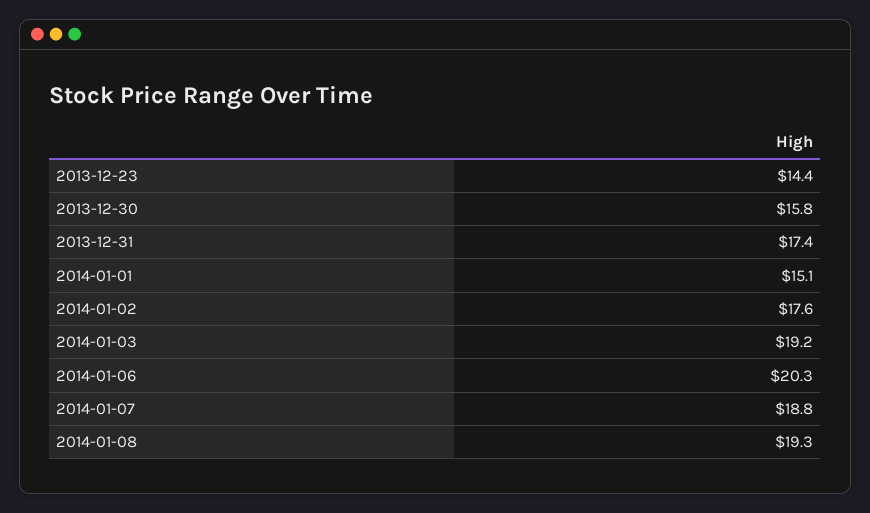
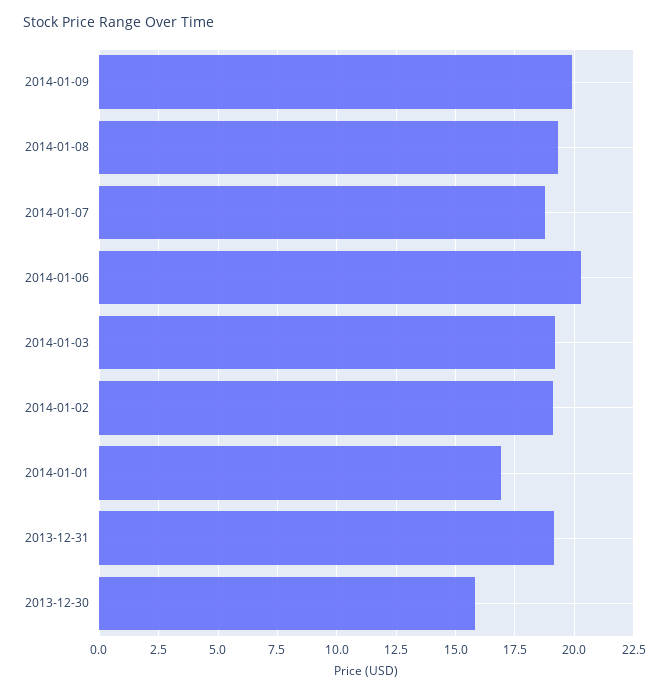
2013-12-23: 14.4 -> none
2013-12-31: 17.4 -> 19
2014-01-01: 15.1 -> 17
2014-01-02: 17.6 -> 19
2014-01-09: none -> 20

